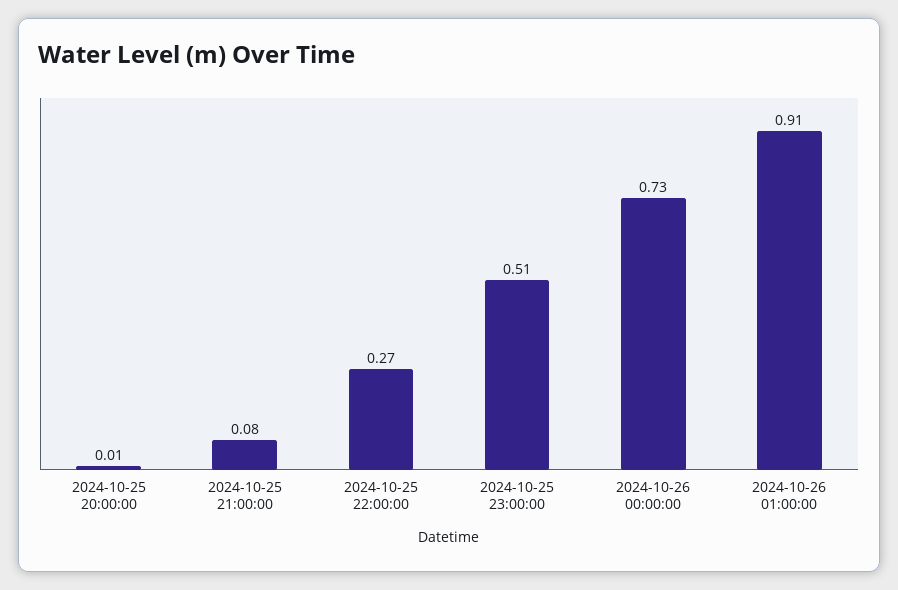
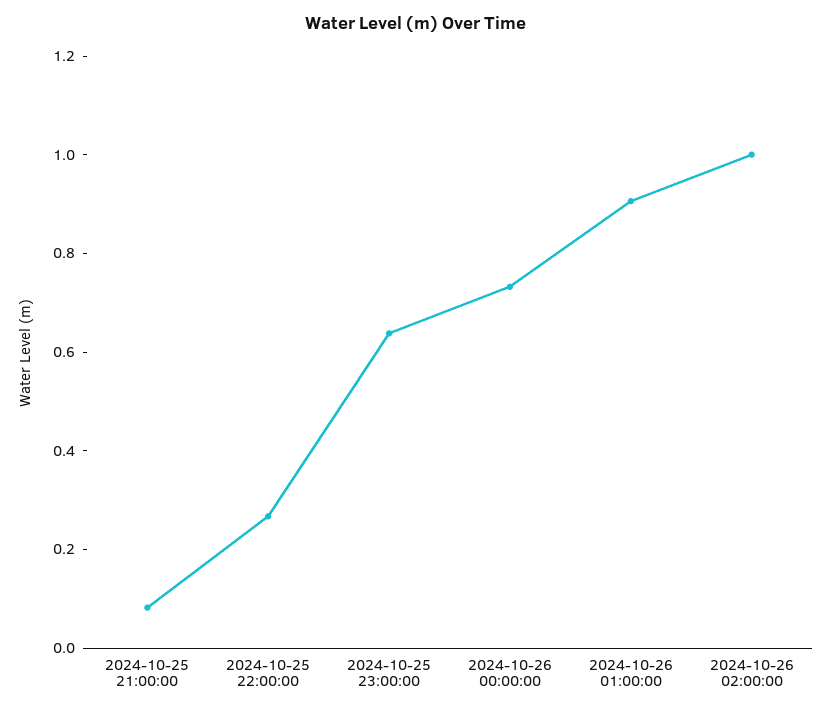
2024-10-25 20:00:00: 0.01 -> none
2024-10-25 23:00:00: 0.51 -> 0.65
2024-10-26 02:00:00: none -> 1

